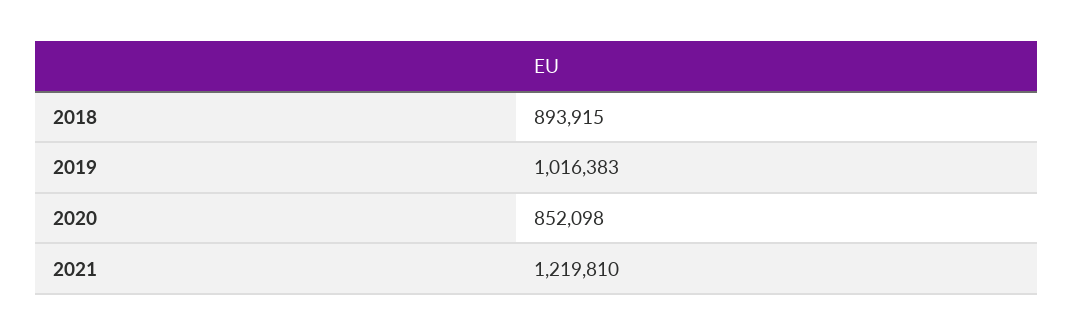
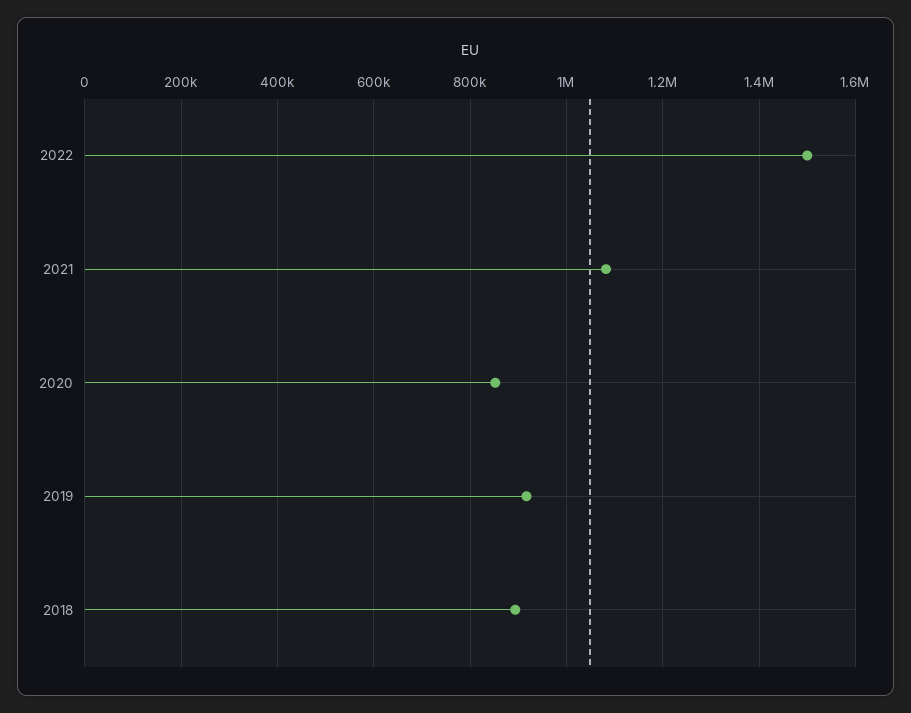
2019: 1016383 -> 920000
2021: 1219810 -> 1080000
2022: none -> 1500000

